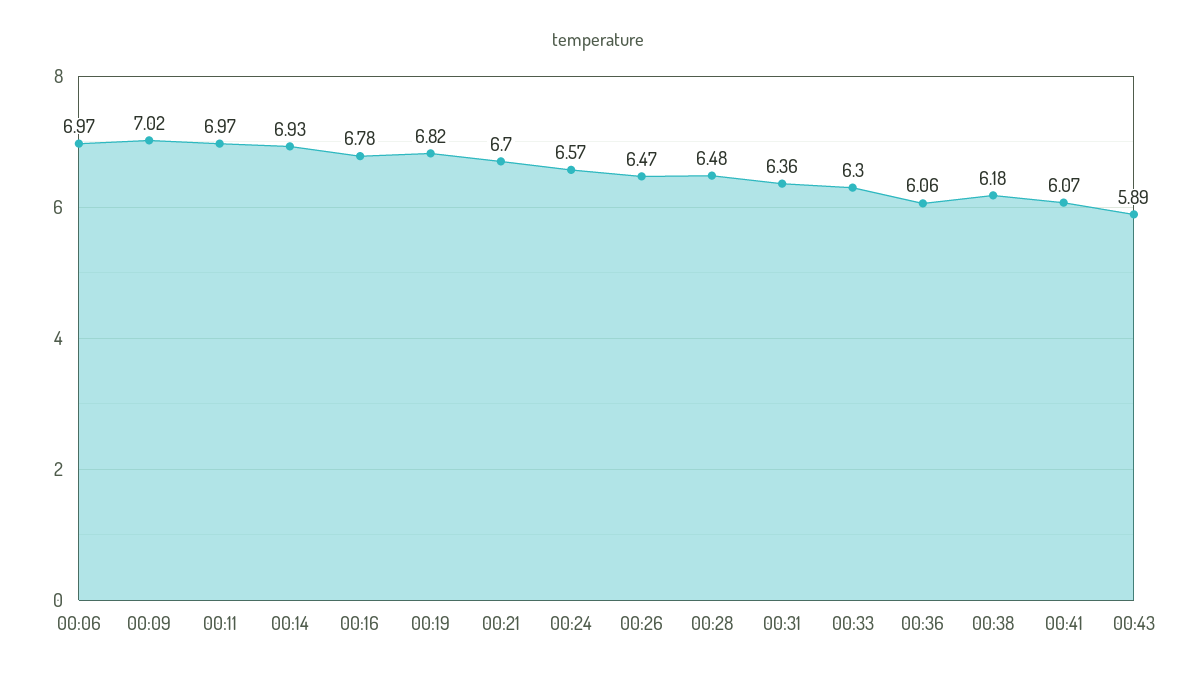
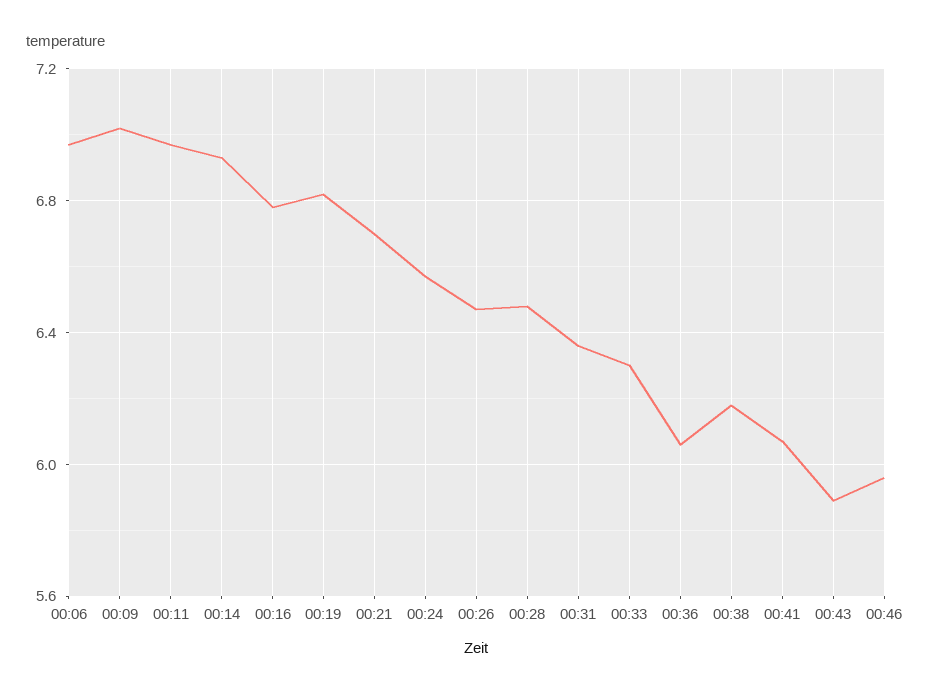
00:46: none -> 5.95

